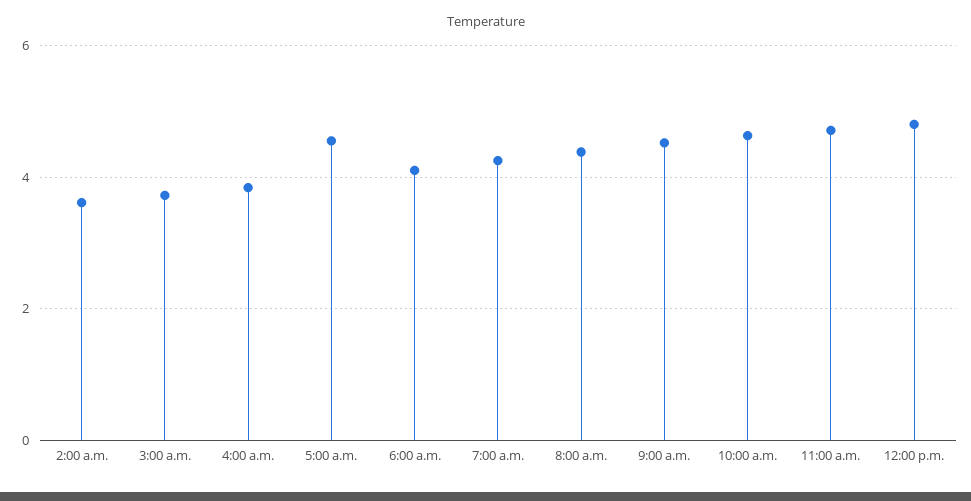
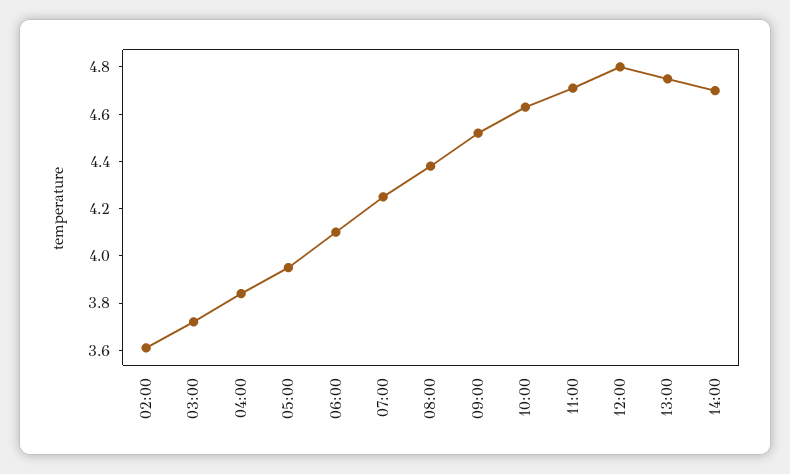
5:00 a.m.: 4.6 -> 3.95
13:00: none -> 4.75
14:00: none -> 4.7

